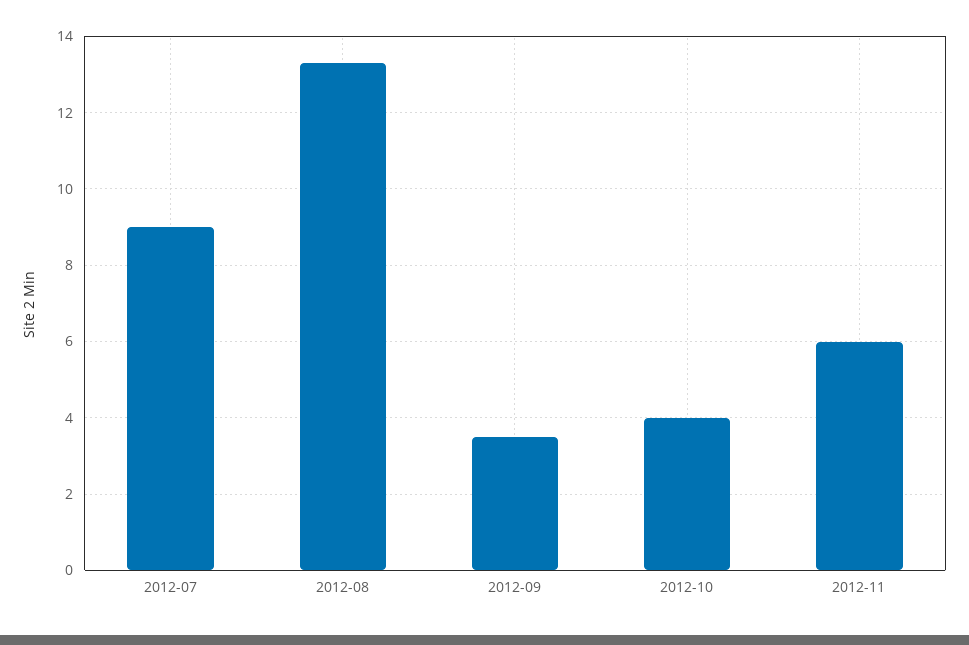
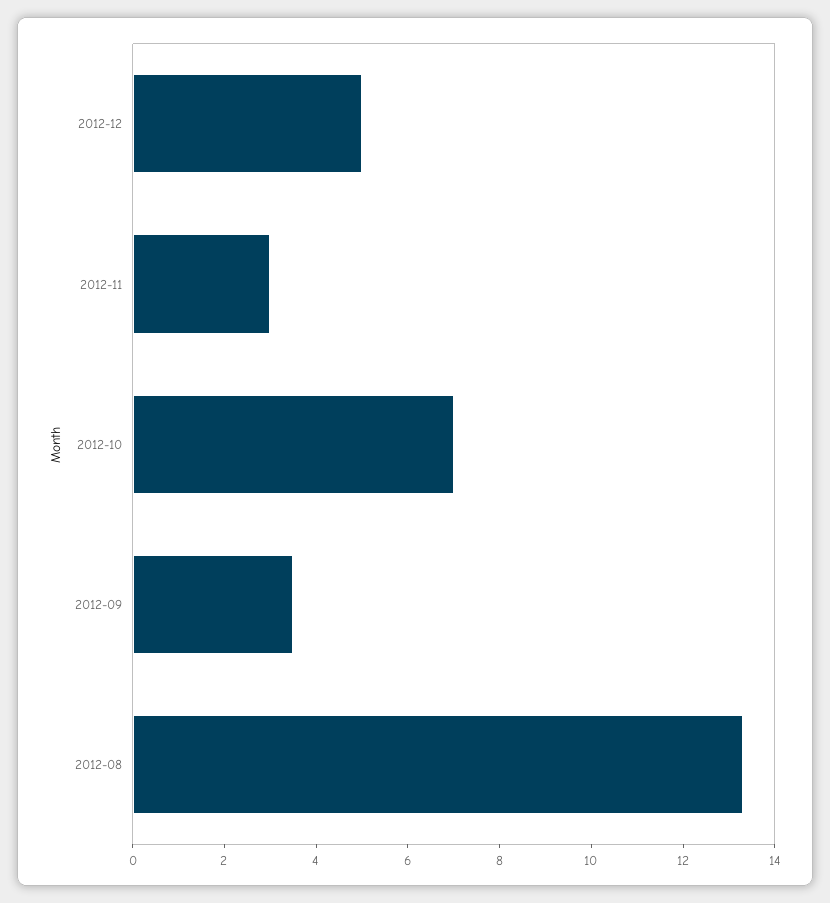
2012-07: 9 -> none
2012-10: 4 -> 7
2012-11: 6 -> 3
2012-12: none -> 5

